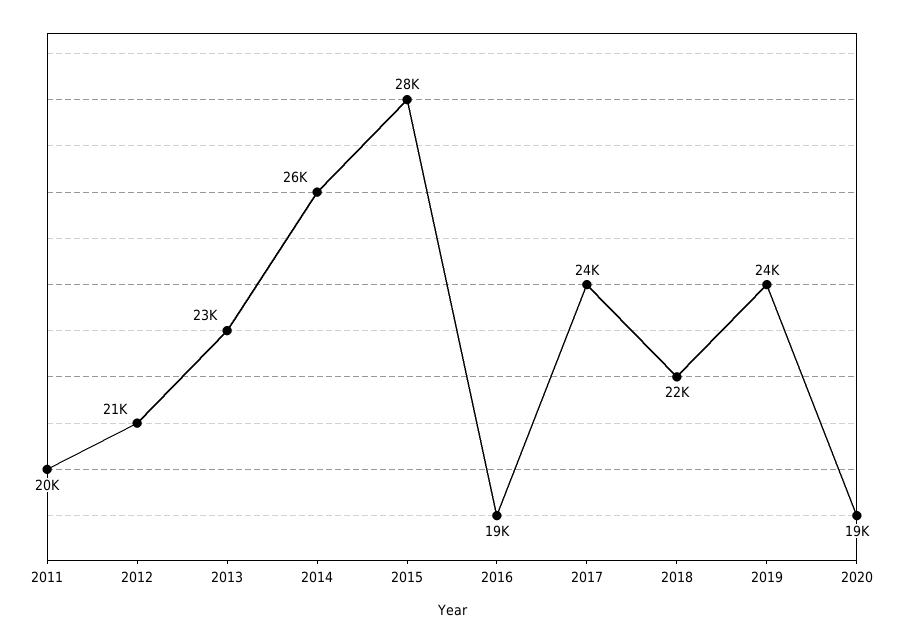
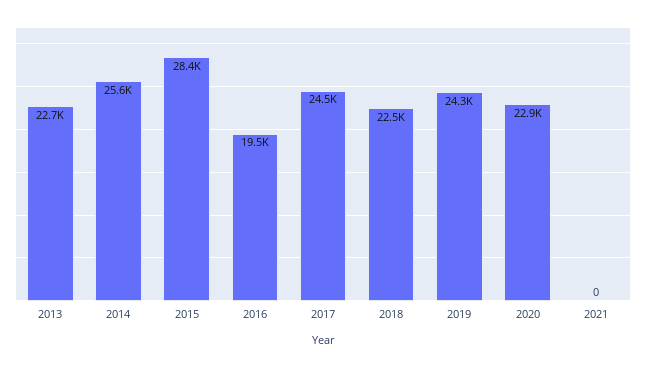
2011: 20000 -> none
2012: 21000 -> none
2020: 19000 -> 22900
2021: none -> 0

